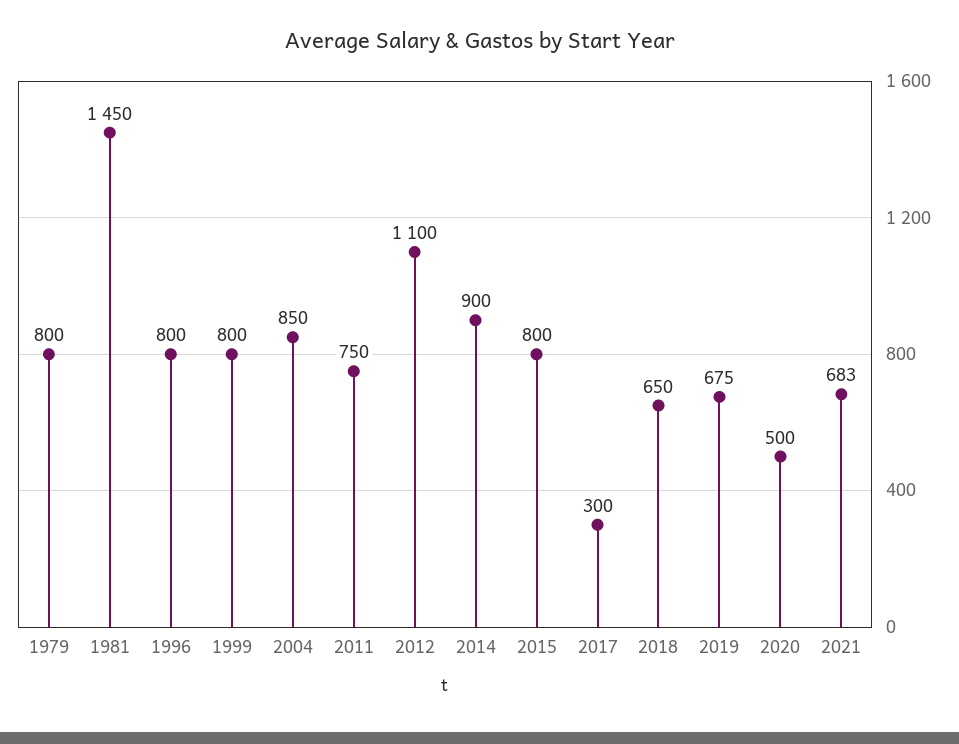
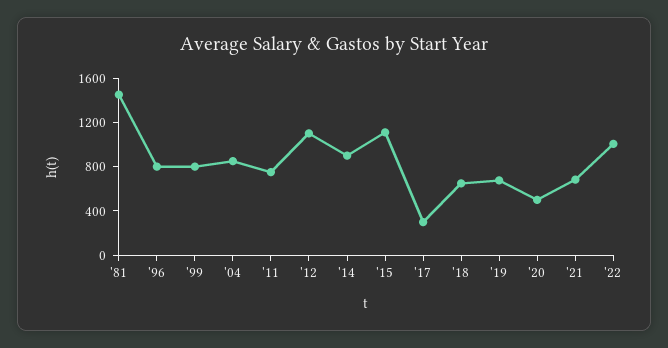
1979: 800 -> none
2015: 800 -> 1100
'22: none -> 1000

